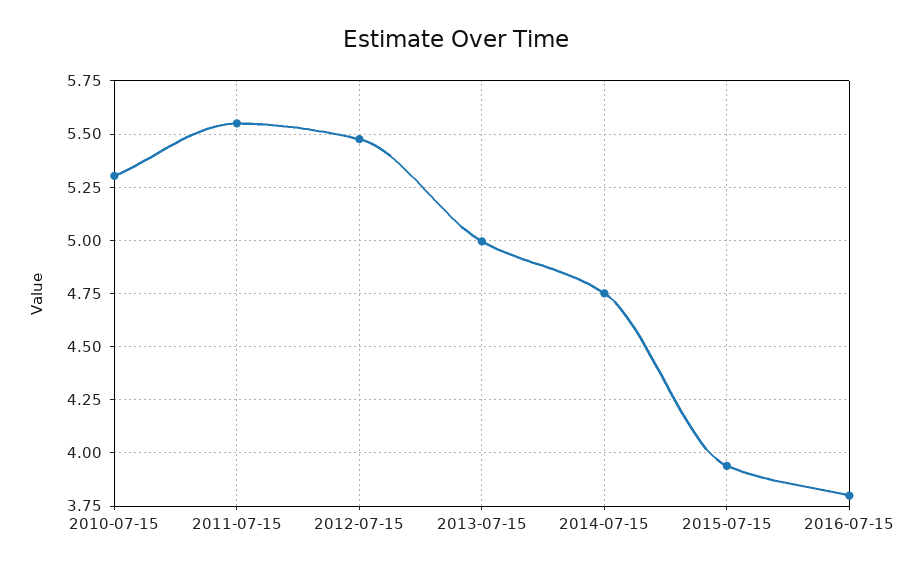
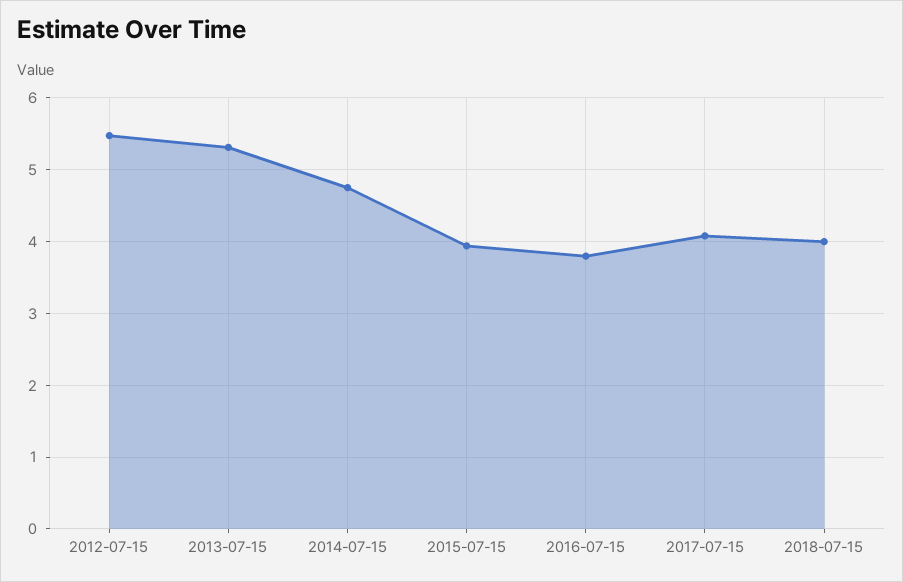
2010-07-15: 5.3 -> none
2011-07-15: 5.55 -> none
2013-07-15: 5 -> 5.3
2017-07-15: none -> 4.1
2018-07-15: none -> 4

